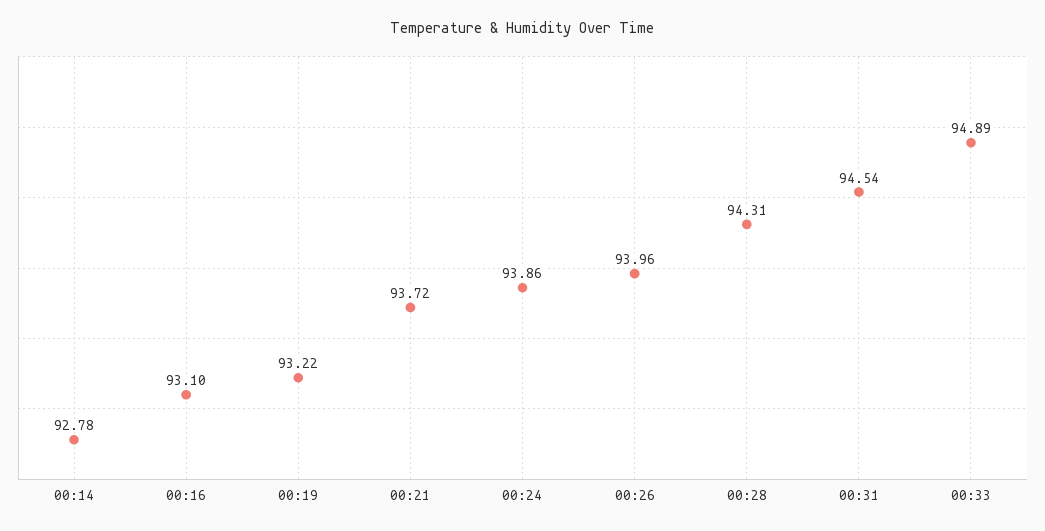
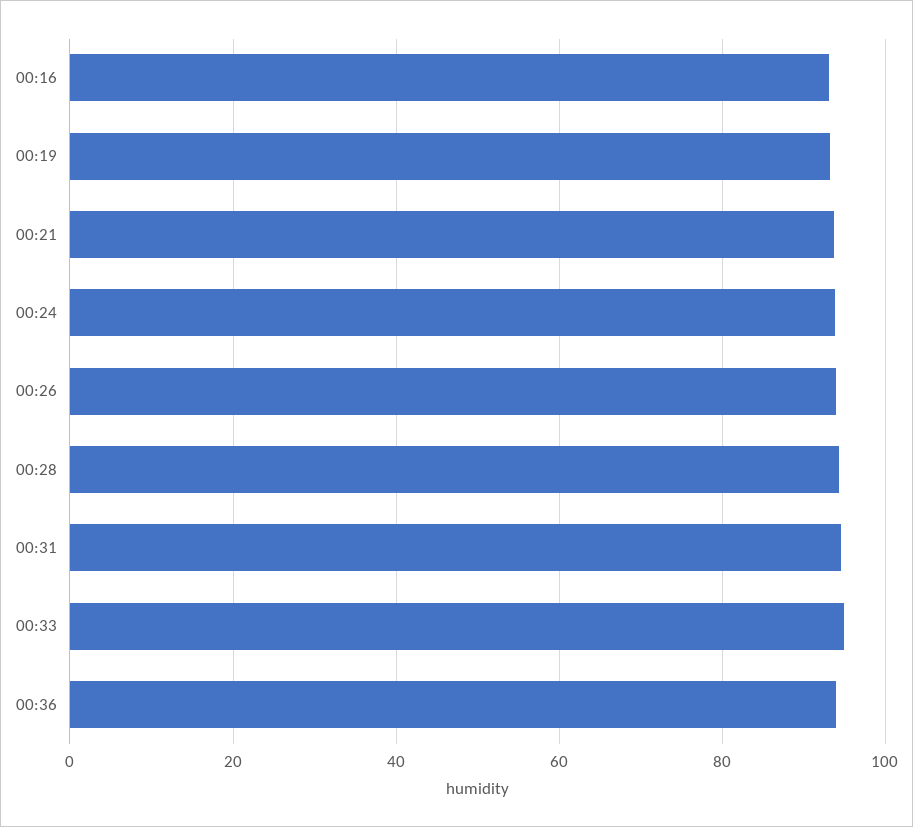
00:14: 92.78 -> none
00:36: none -> 94

